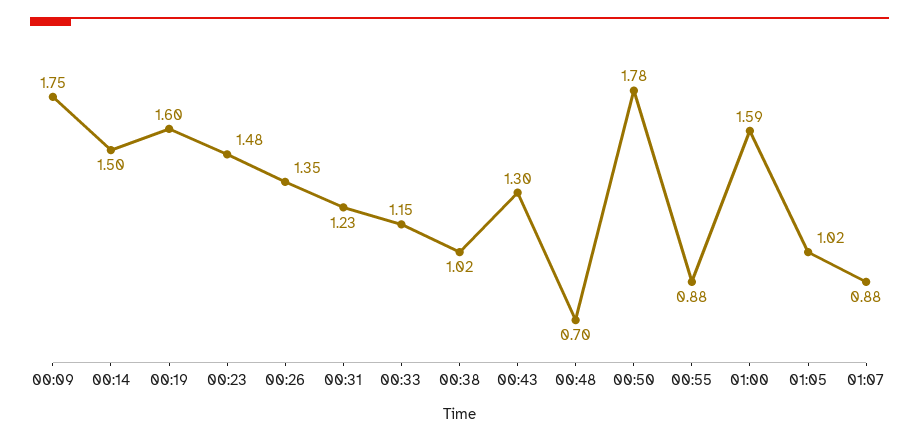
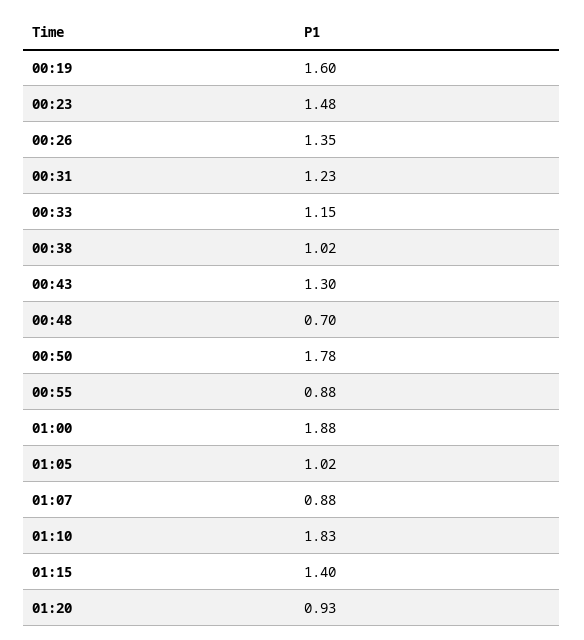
00:09: 1.75 -> none
00:14: 1.5 -> none
01:00: 1.59 -> 1.88
01:10: none -> 1.83
01:15: none -> 1.4
01:20: none -> 0.93

